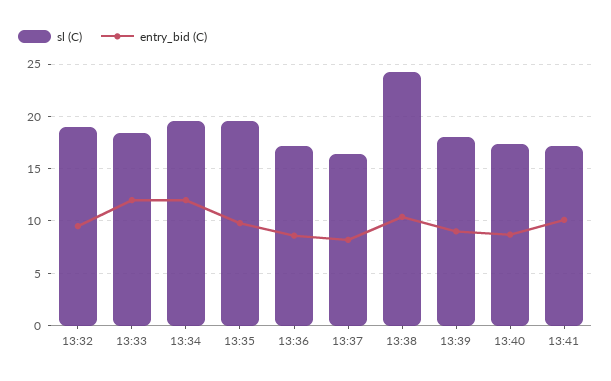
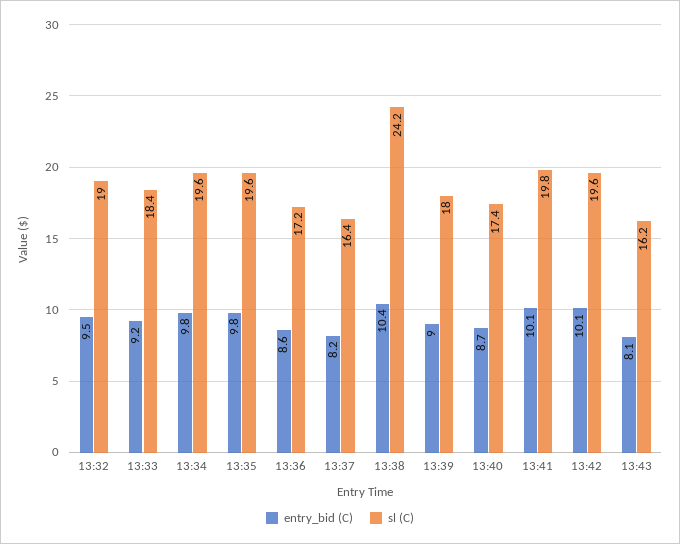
entry_bid (C), 13:33: 12 -> 9.2
entry_bid (C), 13:34: 12 -> 9.8
sl (C), 13:41: 17 -> 19.8
entry_bid (C), 13:42: none -> 10.1
sl (C), 13:42: none -> 19.6
entry_bid (C), 13:43: none -> 8.1
sl (C), 13:43: none -> 16.2

